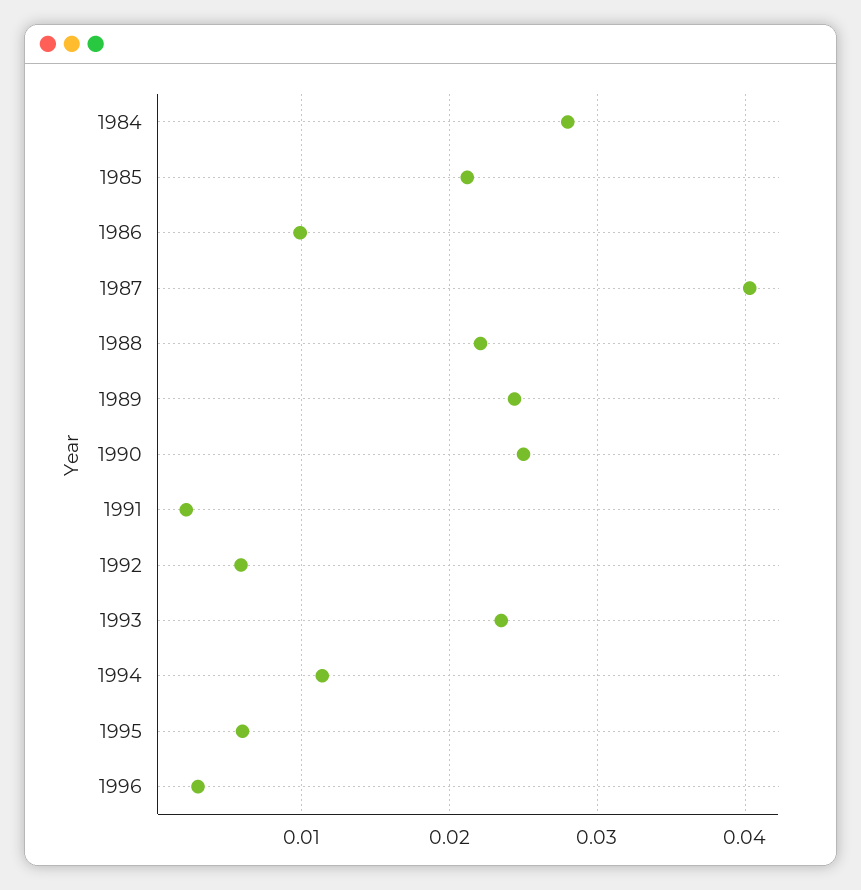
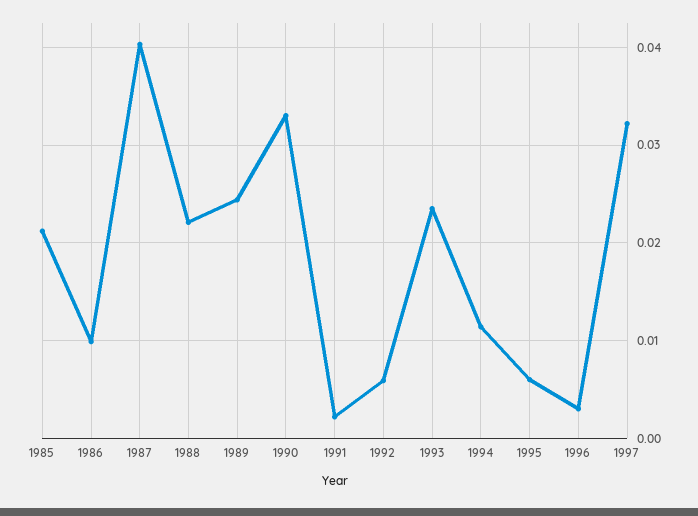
1984: 0.028 -> none
1990: 0.025 -> 0.033
1997: none -> 0.032

